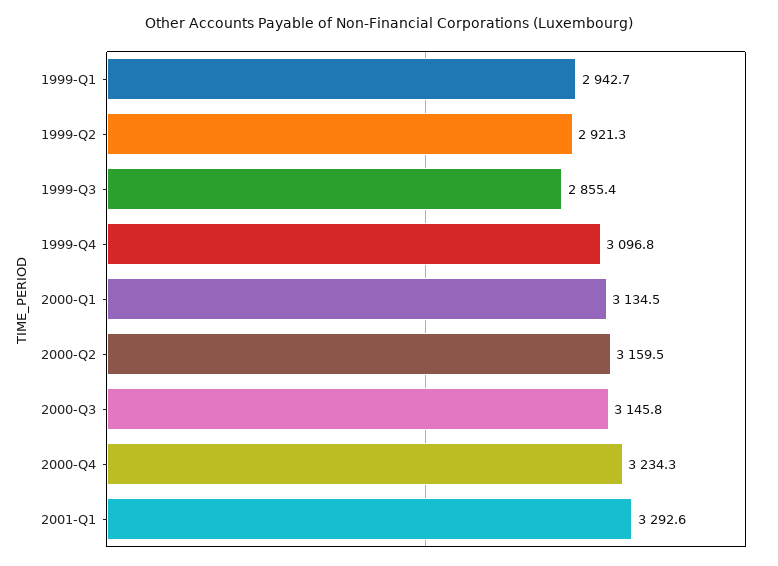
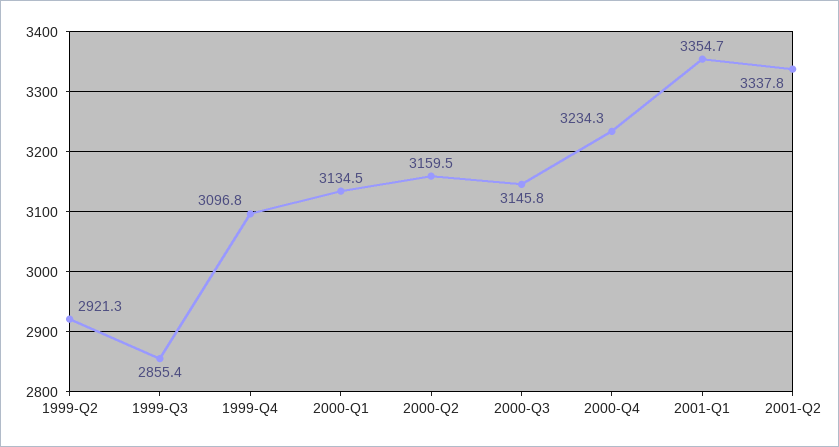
1999-Q1: 2942.7 -> none
2001-Q1: 3292.6 -> 3354.7
2001-Q2: none -> 3337.8

